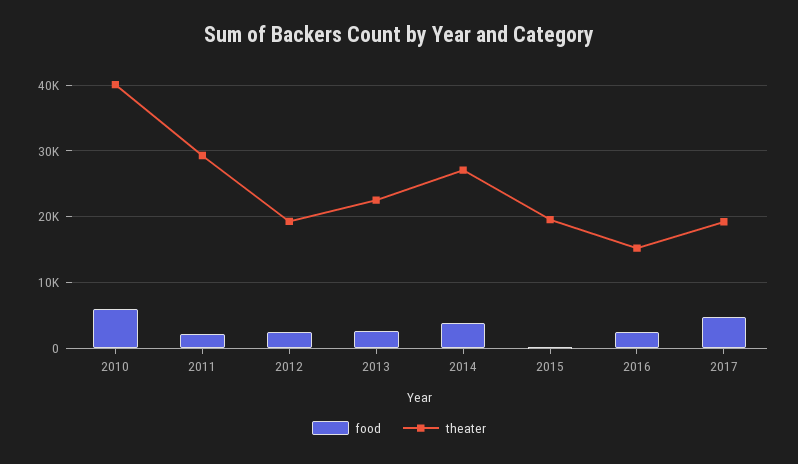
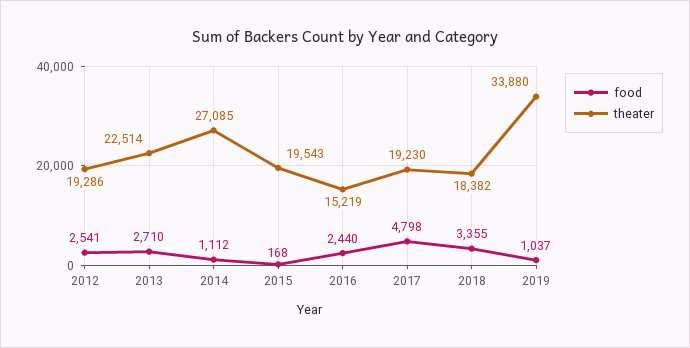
food, 2010: 6000 -> none
theater, 2010: 40000 -> none
food, 2011: 2000 -> none
theater, 2011: 29000 -> none
food, 2014: 4000 -> 1112
food, 2018: none -> 3355
theater, 2018: none -> 18382
food, 2019: none -> 1037
theater, 2019: none -> 33880

